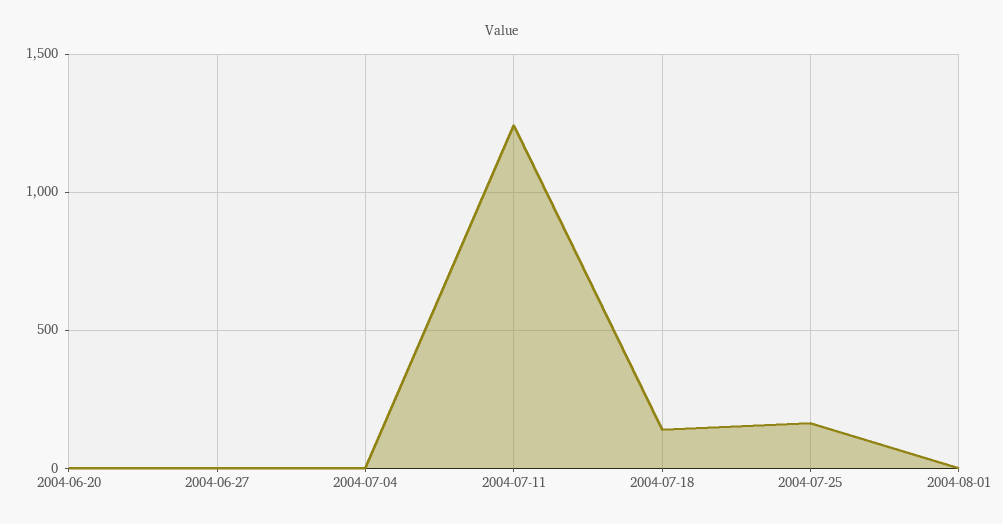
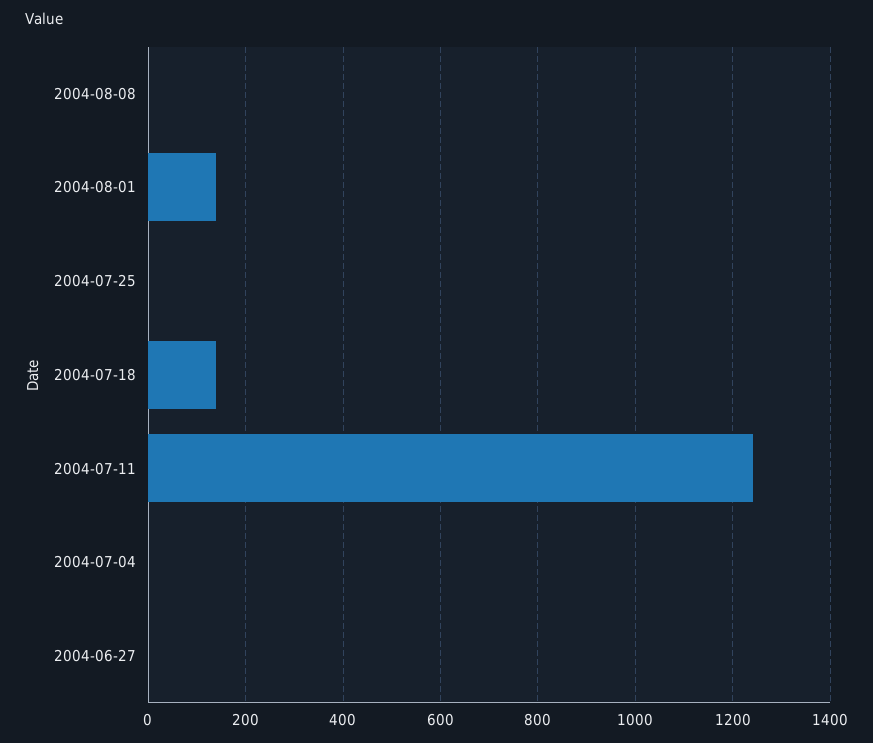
2004-06-20: 0 -> none
2004-07-25: 150 -> 0
2004-08-01: 0 -> 140
2004-08-08: none -> 0

